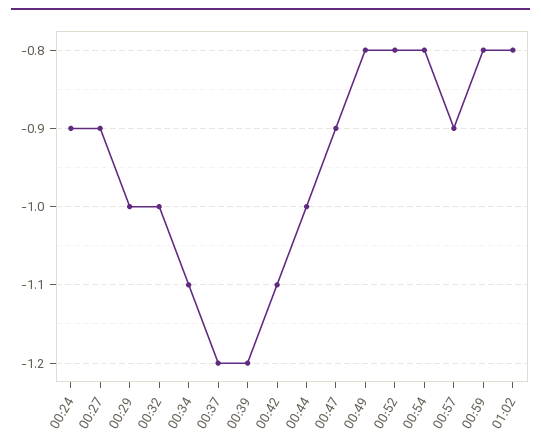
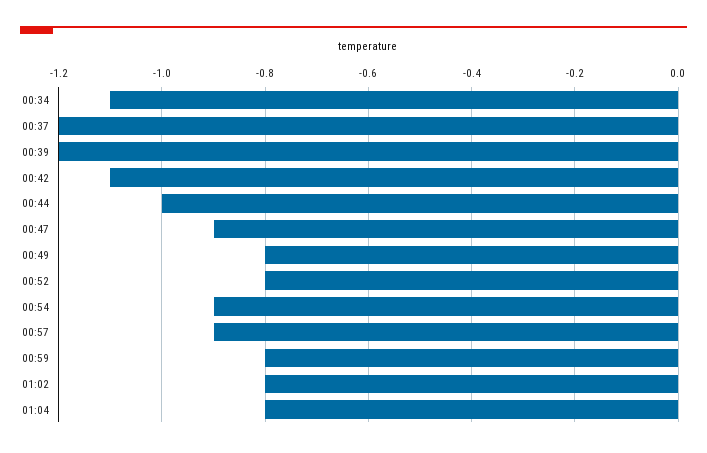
00:24: -0.9 -> none
00:27: -0.9 -> none
00:29: -1 -> none
00:32: -1 -> none
00:54: -0.8 -> -0.9
01:04: none -> -0.8

